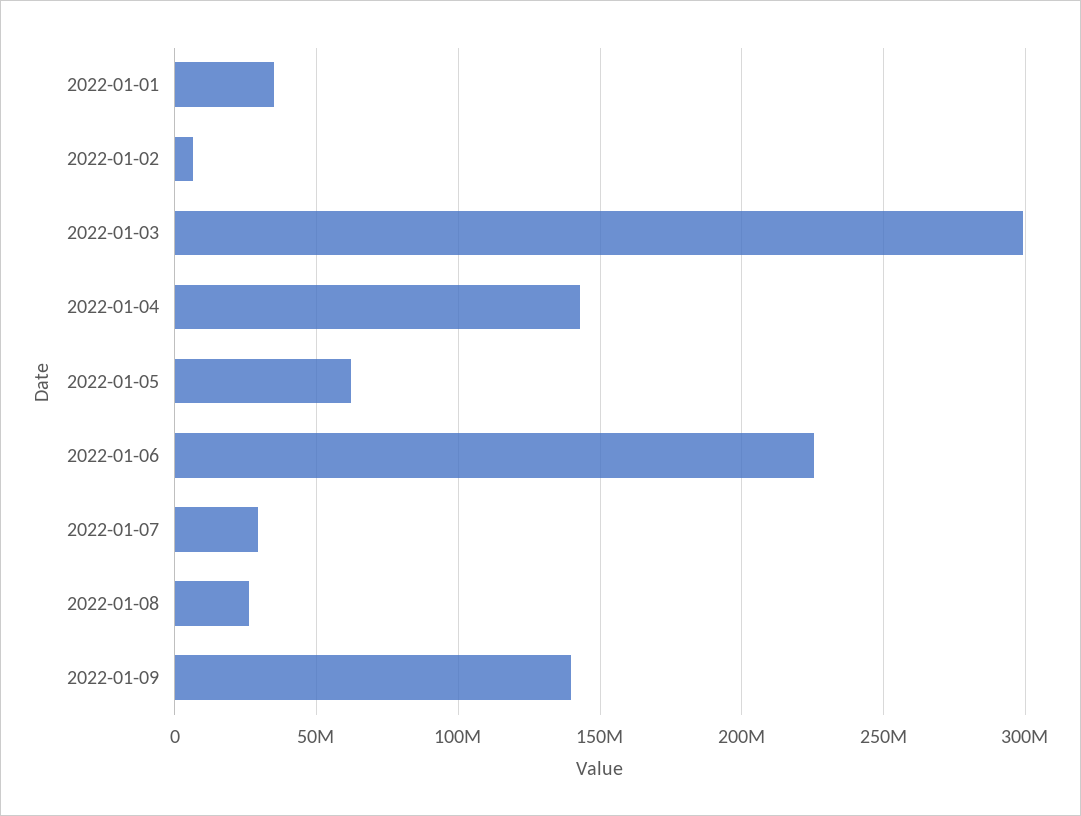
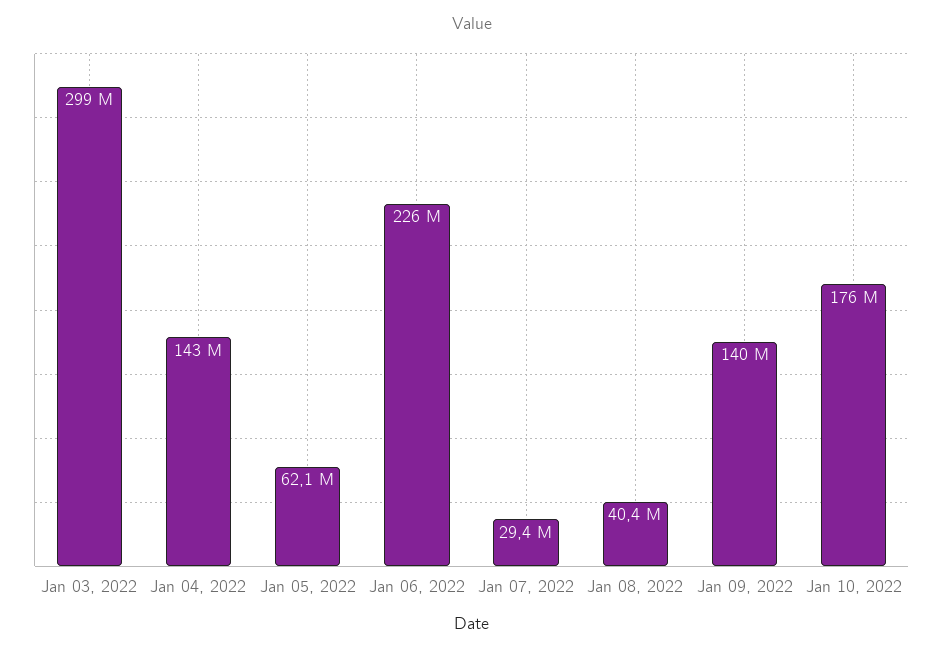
2022-01-01: 35000000 -> none
2022-01-02: 5000000 -> none
2022-01-08: 25000000 -> 40400000
Jan 10, 2022: none -> 176000000

